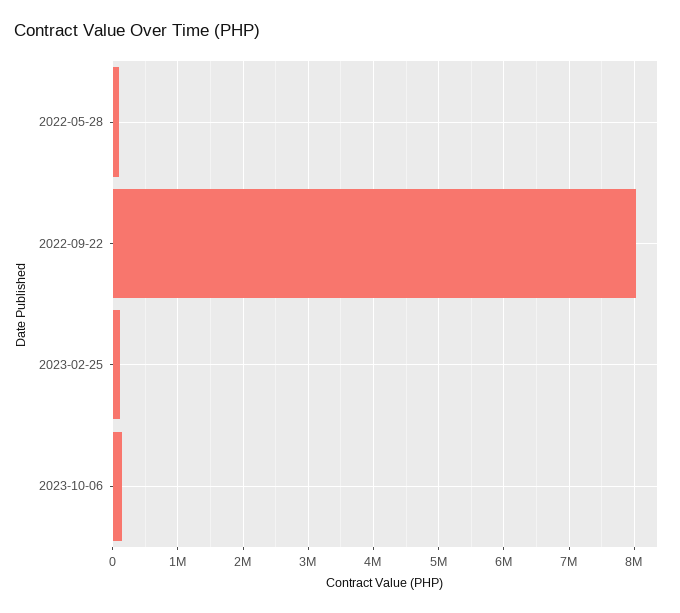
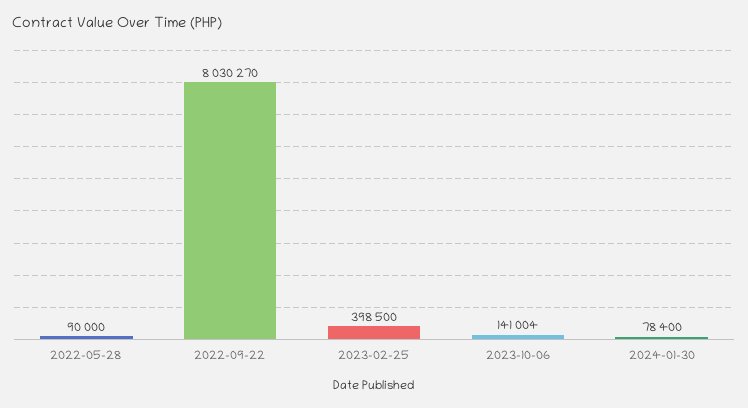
2023-02-25: 100000 -> 398500
2024-01-30: none -> 78400

